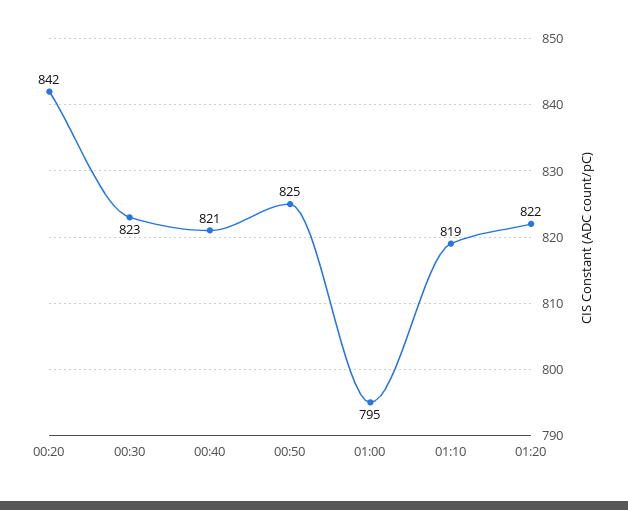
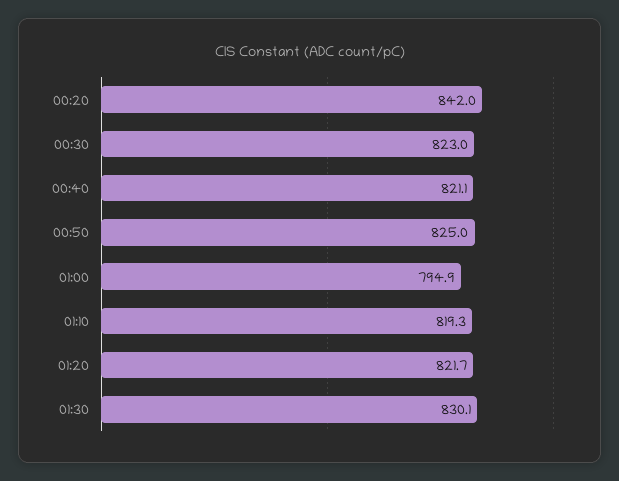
01:30: none -> 830.1

